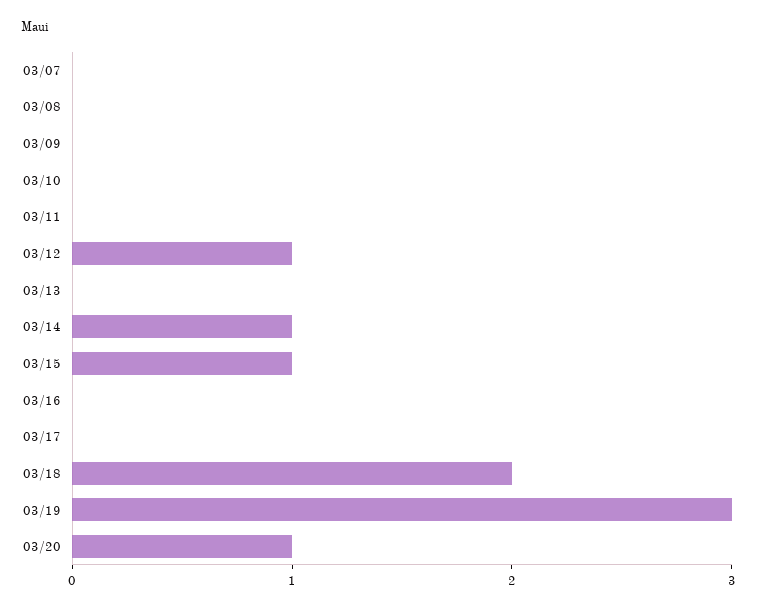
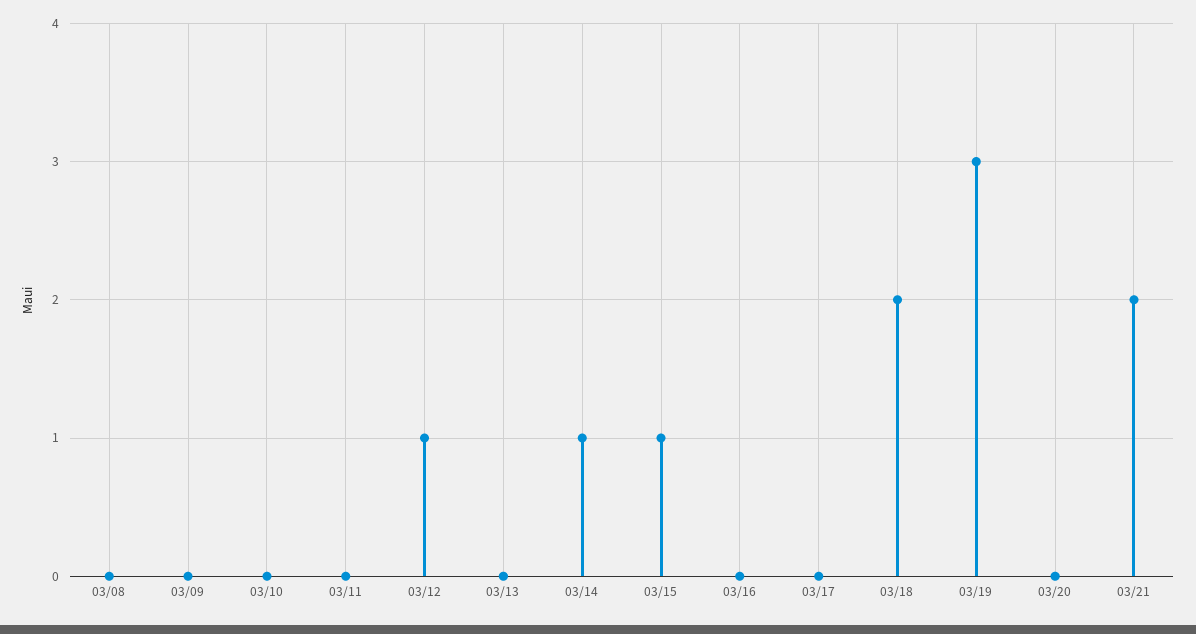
03/07: 0 -> none
03/20: 1 -> 0
03/21: none -> 2

